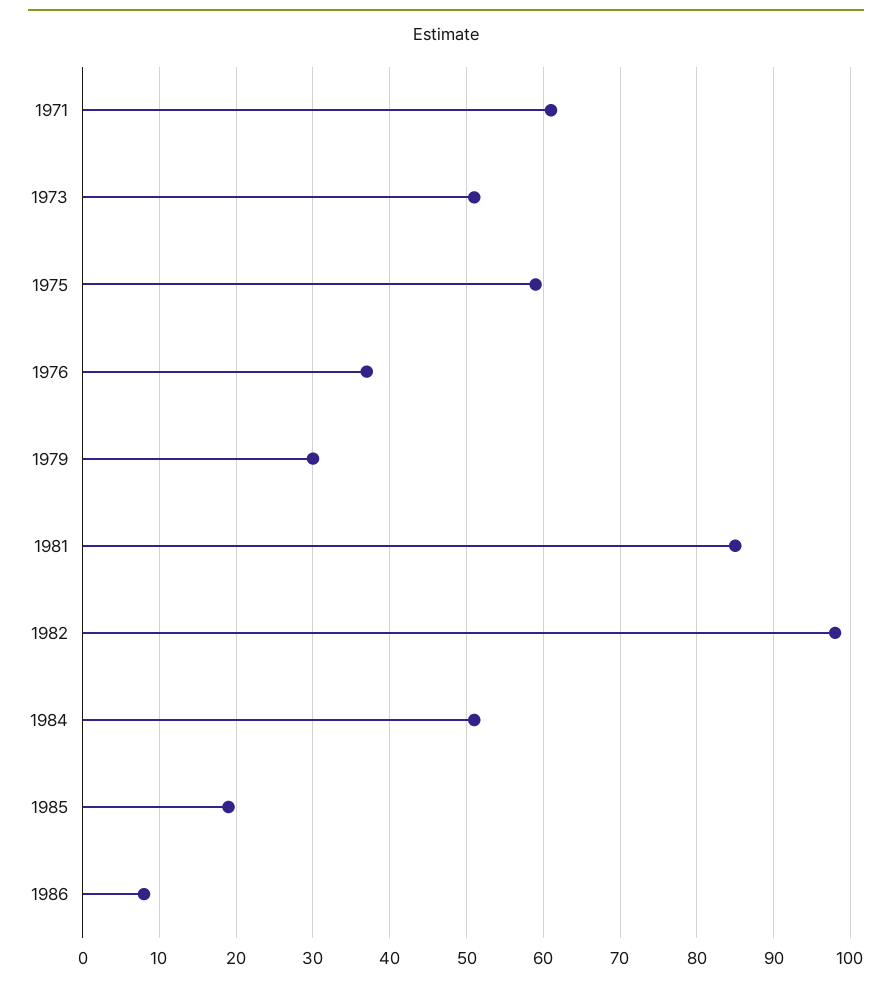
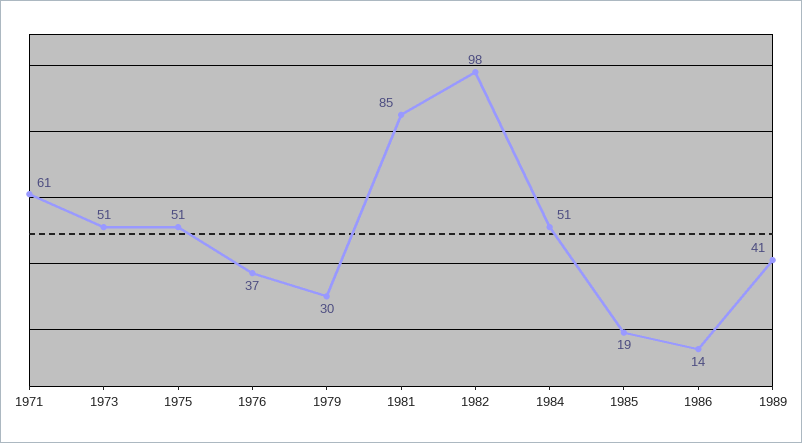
1975: 59 -> 51
1986: 8 -> 14
1989: none -> 41

